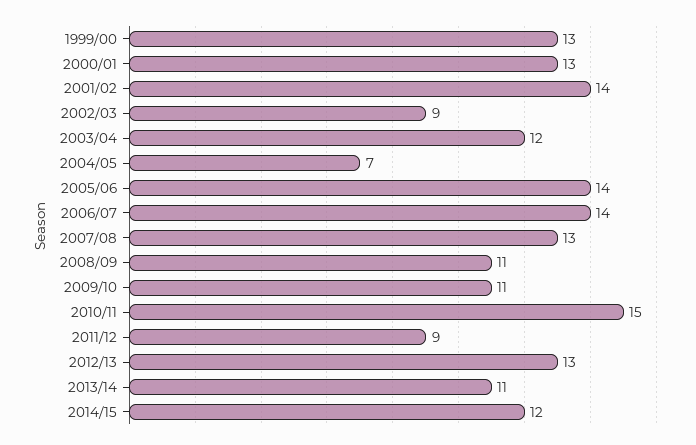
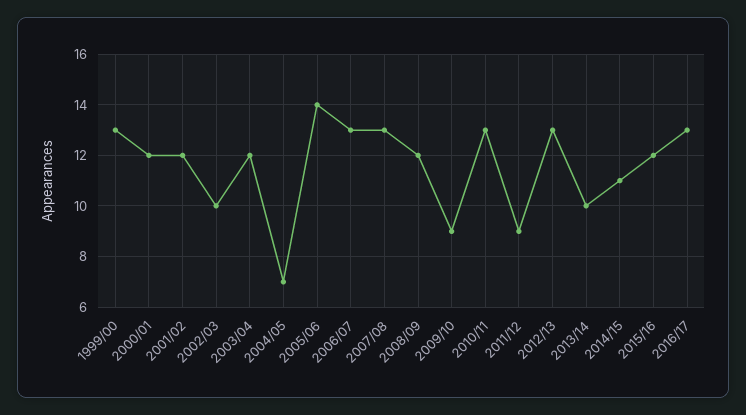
2000/01: 13 -> 12
2001/02: 14 -> 12
2002/03: 9 -> 10
2006/07: 14 -> 13
2008/09: 11 -> 12
2009/10: 11 -> 9
2010/11: 15 -> 13
2013/14: 11 -> 10
2014/15: 12 -> 11
2015/16: none -> 12
2016/17: none -> 13

